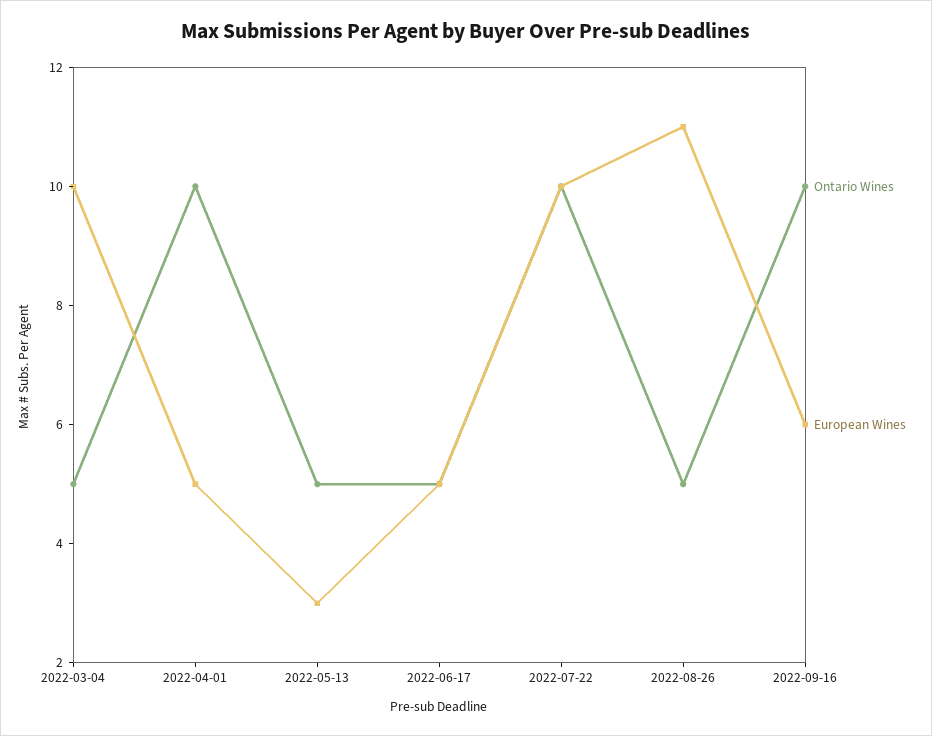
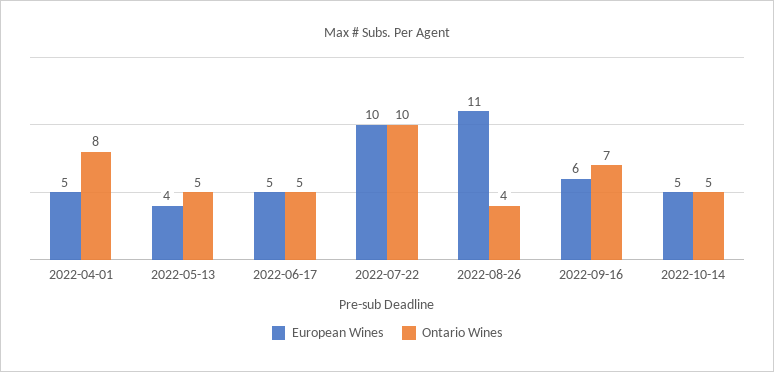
Ontario Wines, 2022-03-04: 5 -> none
European Wines, 2022-03-04: 10 -> none
Ontario Wines, 2022-04-01: 10 -> 8
European Wines, 2022-05-13: 3 -> 4
Ontario Wines, 2022-08-26: 5 -> 4
Ontario Wines, 2022-09-16: 10 -> 7
European Wines, 2022-10-14: none -> 5
Ontario Wines, 2022-10-14: none -> 5

